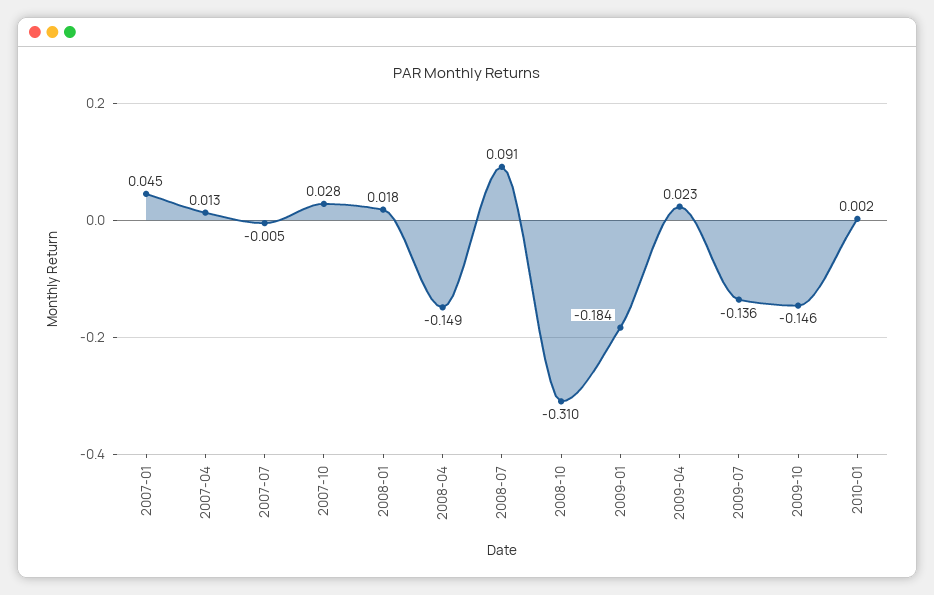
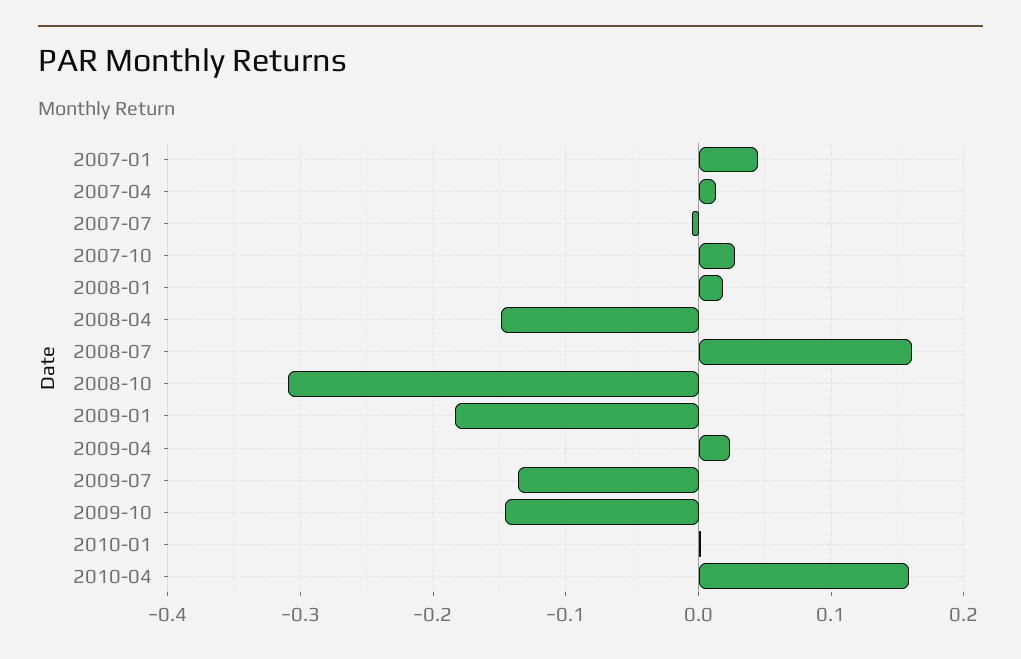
2008-07: 0.091 -> 0.16
2010-04: none -> 0.16

